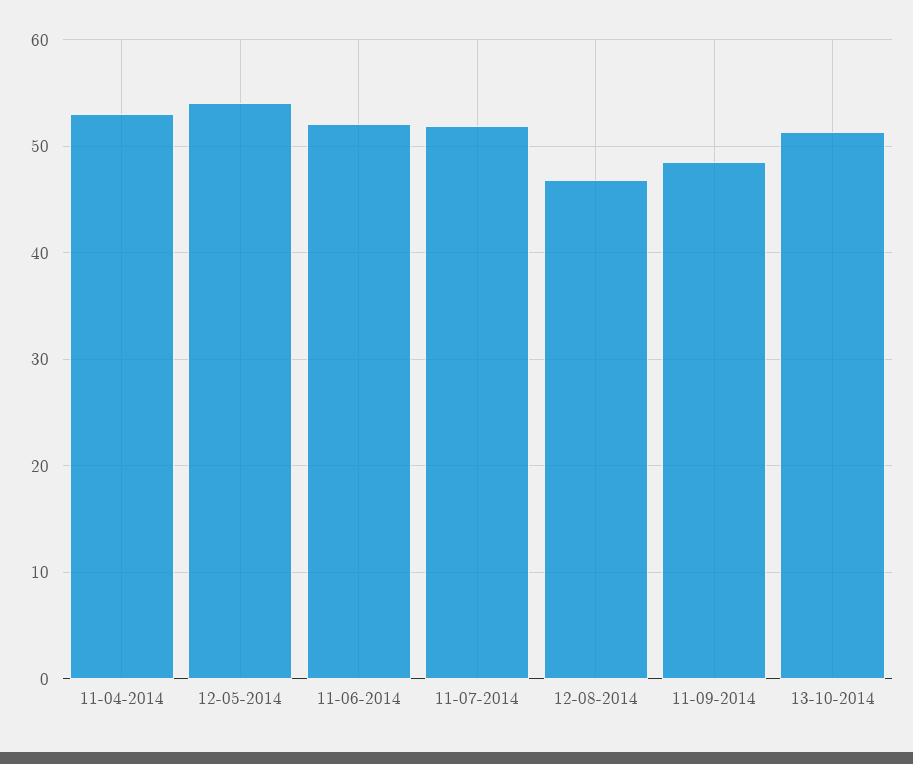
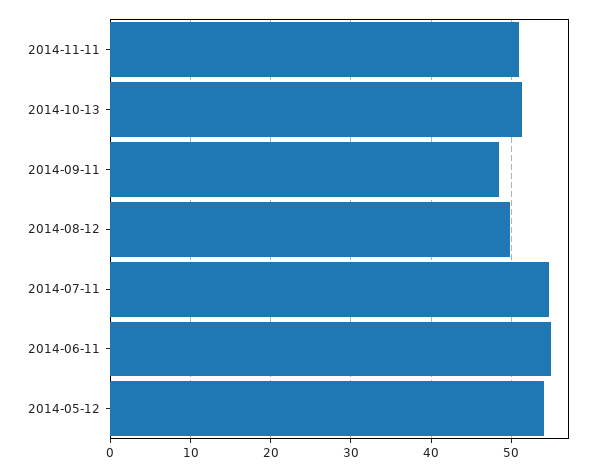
11-04-2014: 53 -> none
11-06-2014: 52 -> 55
11-07-2014: 52 -> 55
12-08-2014: 47 -> 50
2014-11-11: none -> 51

